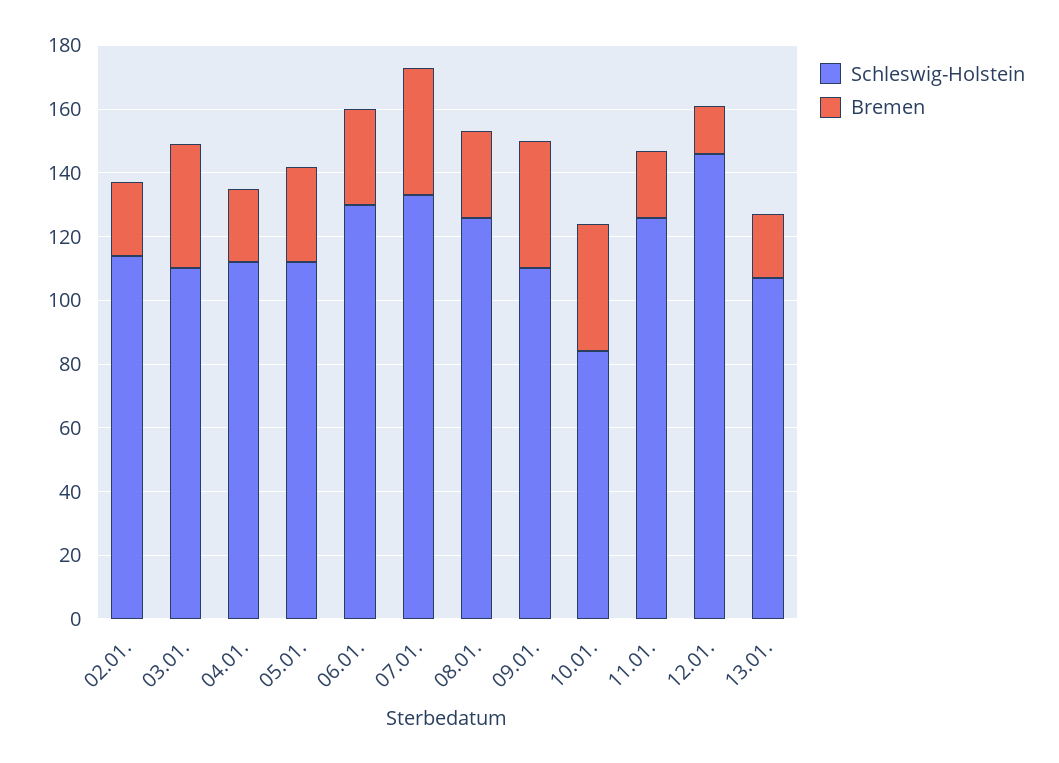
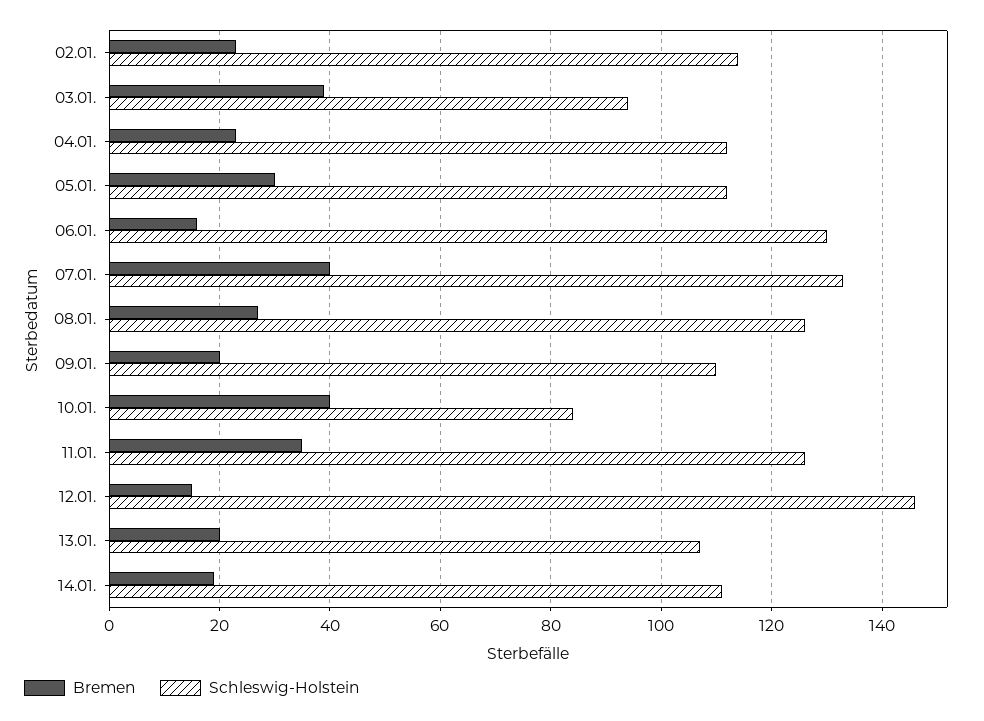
Schleswig-Holstein, 03.01.: 110 -> 95
Bremen, 06.01.: 30 -> 15
Bremen, 09.01.: 40 -> 20
Bremen, 11.01.: 20 -> 35
Bremen, 14.01.: none -> 20
Schleswig-Holstein, 14.01.: none -> 110

